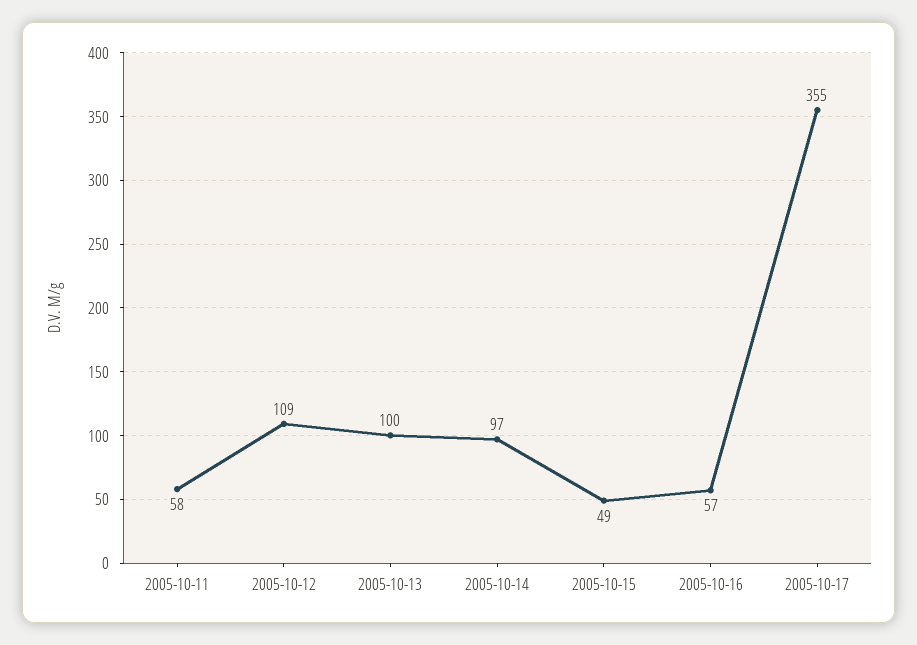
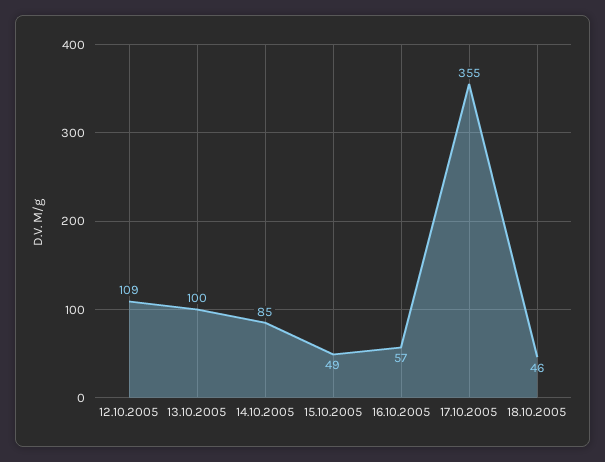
2005-10-11: 58 -> none
2005-10-14: 97 -> 85
18.10.2005: none -> 46

